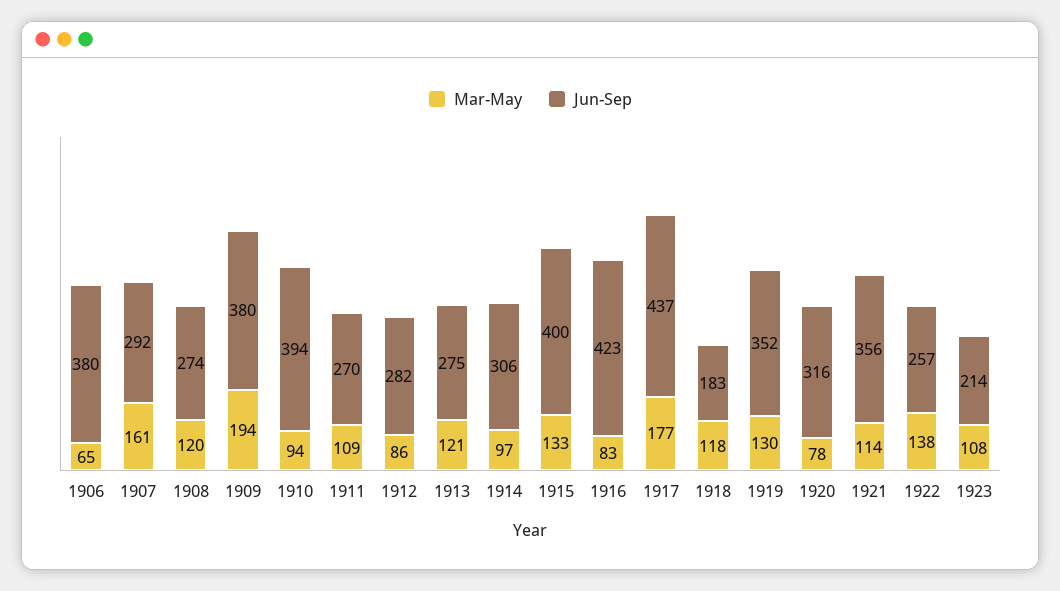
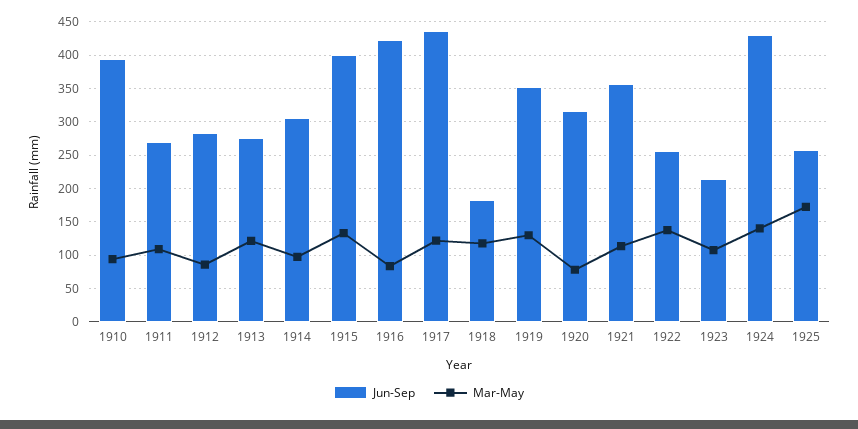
Mar-May, 1906: 65 -> none
Jun-Sep, 1906: 380 -> none
Mar-May, 1907: 161 -> none
Jun-Sep, 1907: 292 -> none
Mar-May, 1908: 120 -> none
Jun-Sep, 1908: 274 -> none
Mar-May, 1909: 194 -> none
Jun-Sep, 1909: 380 -> none
Mar-May, 1917: 177 -> 120
Jun-Sep, 1924: none -> 430
Mar-May, 1924: none -> 140
Jun-Sep, 1925: none -> 260
Mar-May, 1925: none -> 170

